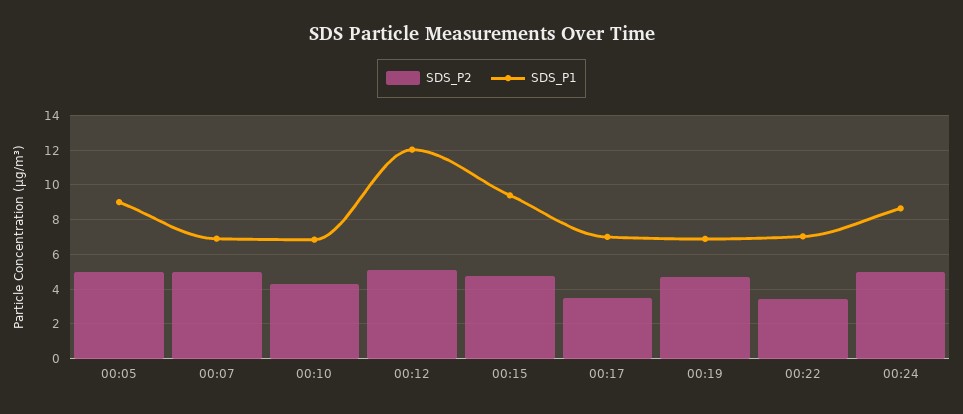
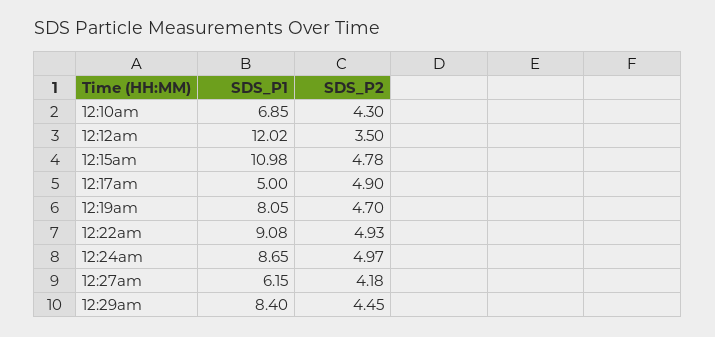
SDS_P2, 00:05: 5 -> none
SDS_P1, 00:05: 9 -> none
SDS_P2, 00:07: 5 -> none
SDS_P1, 00:07: 7 -> none
SDS_P2, 00:12: 5 -> 3.5
SDS_P1, 00:15: 9.5 -> 10.98
SDS_P2, 00:17: 3.5 -> 4.9
SDS_P1, 00:17: 7 -> 5
SDS_P1, 00:19: 7 -> 8.05
SDS_P2, 00:22: 3.5 -> 4.93
SDS_P1, 00:22: 7 -> 9.08
SDS_P1, 12:27am: none -> 6.15
SDS_P2, 12:27am: none -> 4.18
SDS_P1, 12:29am: none -> 8.4
SDS_P2, 12:29am: none -> 4.45

